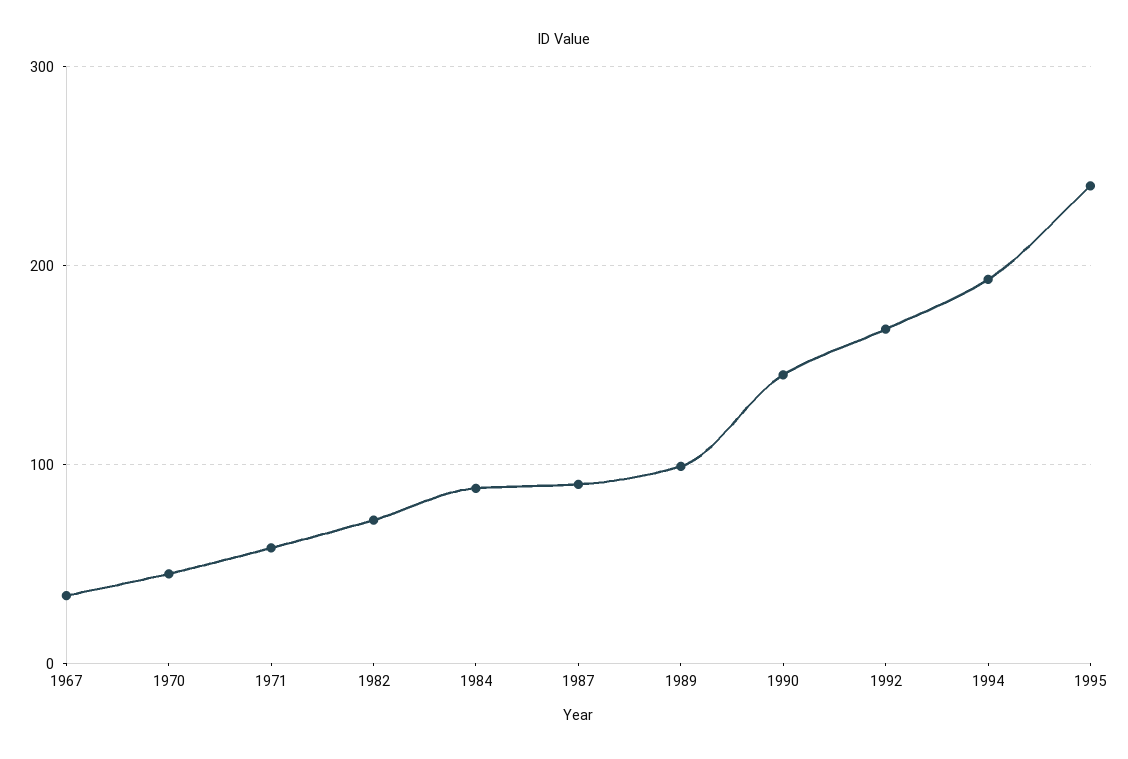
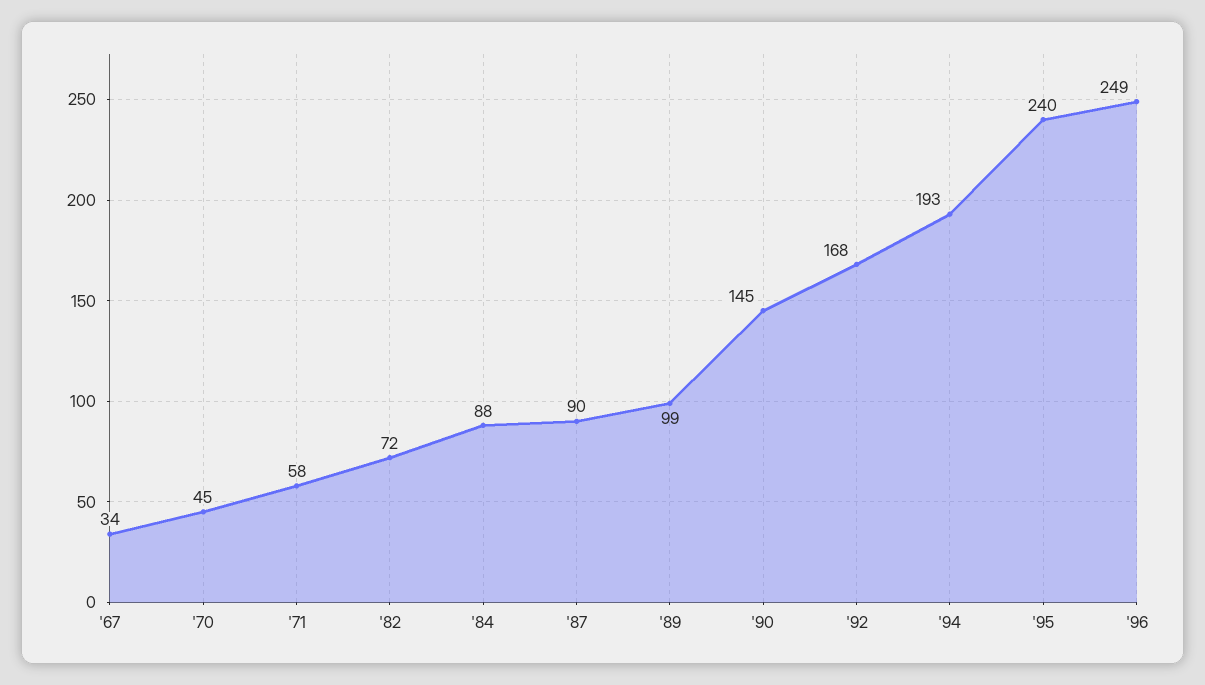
'96: none -> 249

